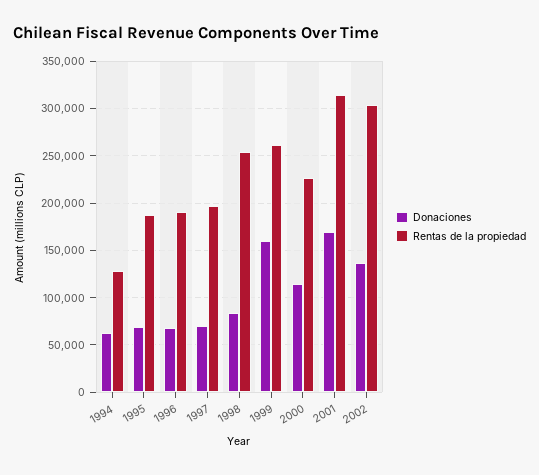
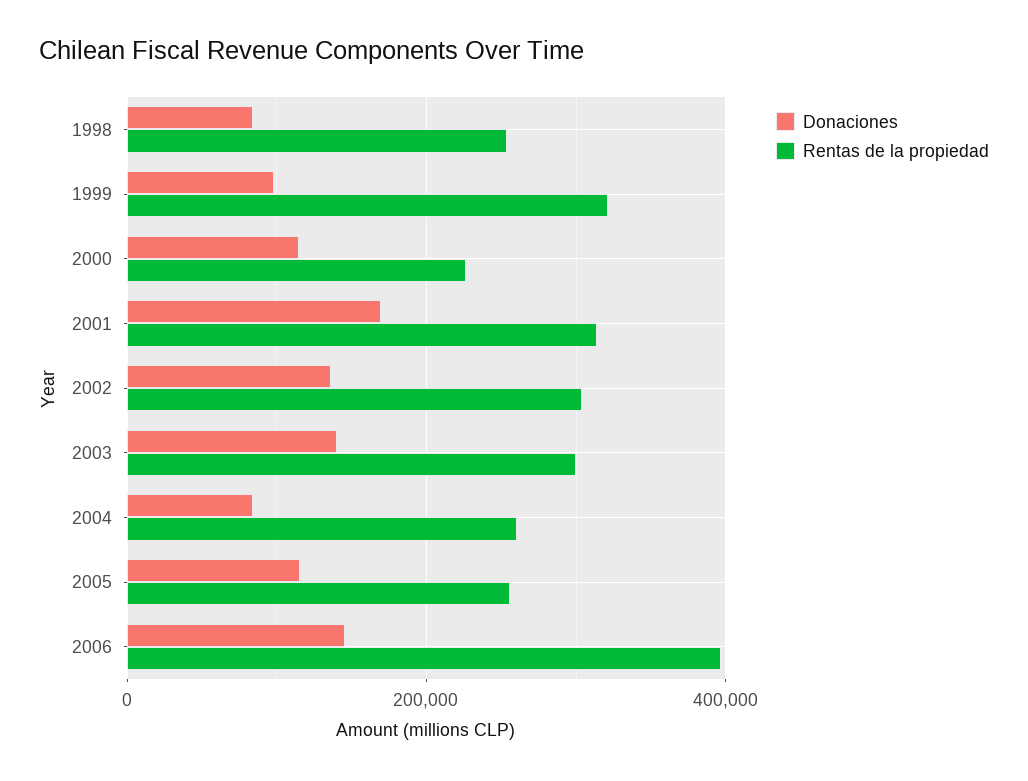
Donaciones, 1994: 60000 -> none
Rentas de la propiedad, 1994: 130000 -> none
Donaciones, 1995: 70000 -> none
Rentas de la propiedad, 1995: 190000 -> none
Donaciones, 1996: 70000 -> none
Rentas de la propiedad, 1996: 190000 -> none
Donaciones, 1997: 70000 -> none
Rentas de la propiedad, 1997: 200000 -> none
Donaciones, 1999: 160000 -> 100000
Rentas de la propiedad, 1999: 260000 -> 320000
Donaciones, 2003: none -> 140000
Rentas de la propiedad, 2003: none -> 300000
Donaciones, 2004: none -> 80000
Rentas de la propiedad, 2004: none -> 260000
Donaciones, 2005: none -> 120000
Rentas de la propiedad, 2005: none -> 260000
Donaciones, 2006: none -> 140000
Rentas de la propiedad, 2006: none -> 400000

